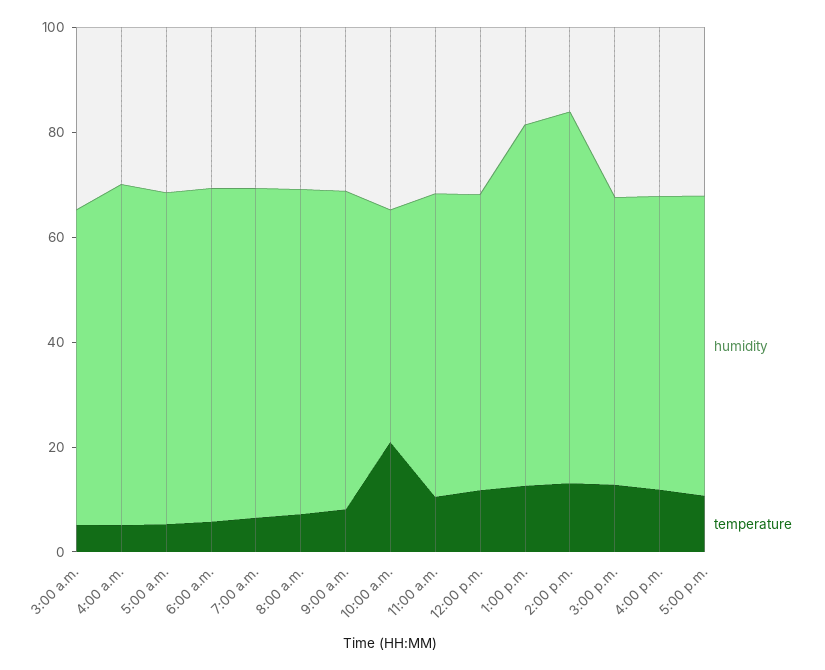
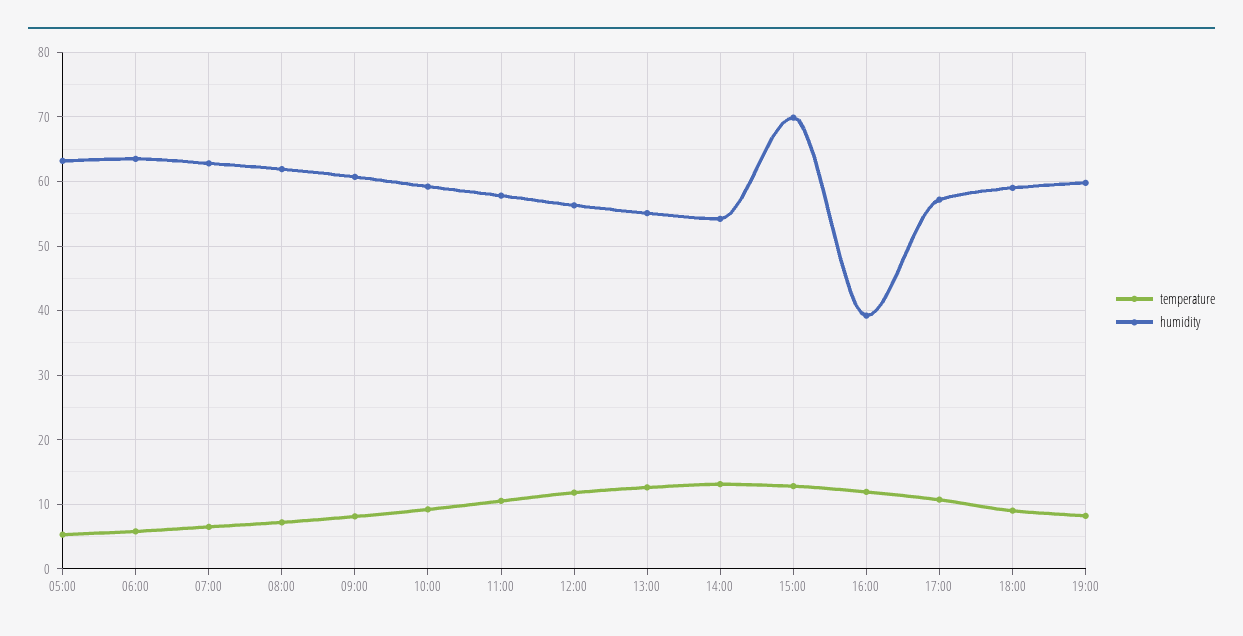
humidity, 3:00 a.m.: 60 -> none
temperature, 3:00 a.m.: 5 -> none
humidity, 4:00 a.m.: 65 -> none
temperature, 4:00 a.m.: 5 -> none
humidity, 10:00 a.m.: 45 -> 59
temperature, 10:00 a.m.: 20 -> 9
humidity, 1:00 p.m.: 70 -> 55
humidity, 2:00 p.m.: 70 -> 54
humidity, 3:00 p.m.: 55 -> 70
humidity, 4:00 p.m.: 55 -> 39
temperature, 18:00: none -> 9
humidity, 18:00: none -> 59
temperature, 19:00: none -> 8
humidity, 19:00: none -> 60

